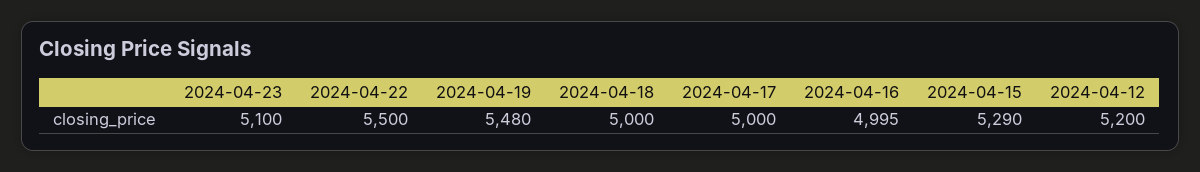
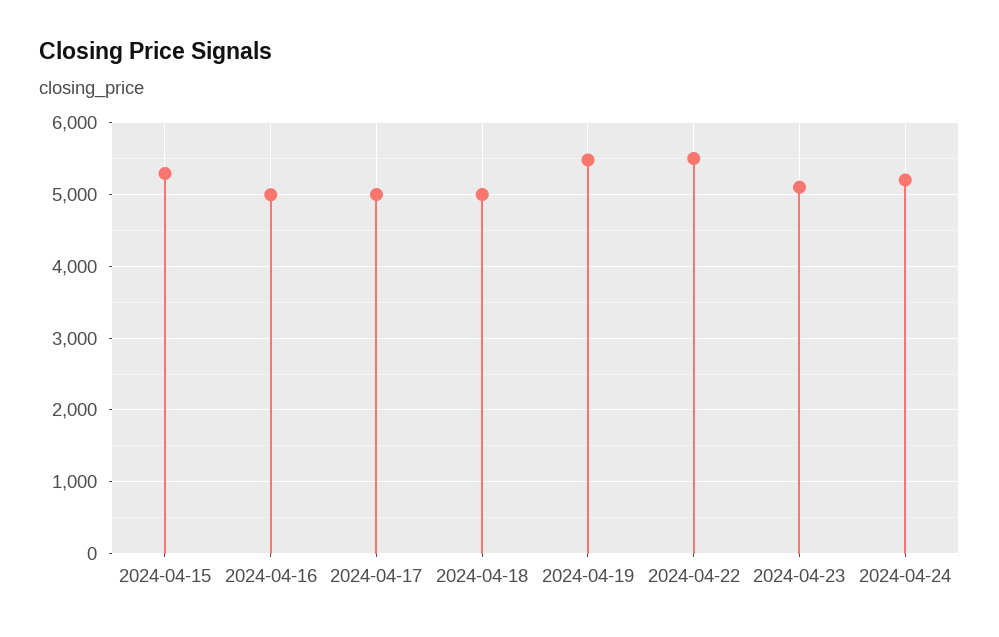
2024-04-12: 5200 -> none
2024-04-24: none -> 5200

